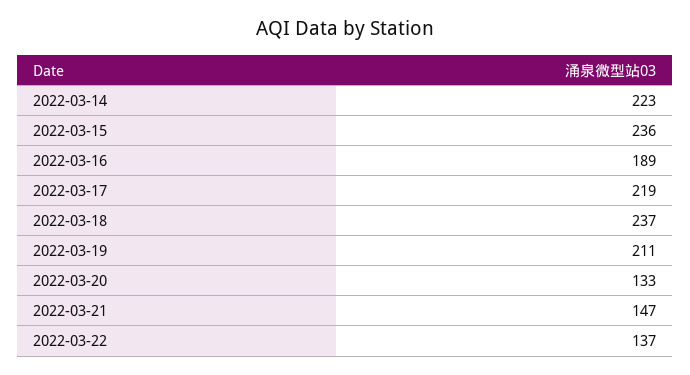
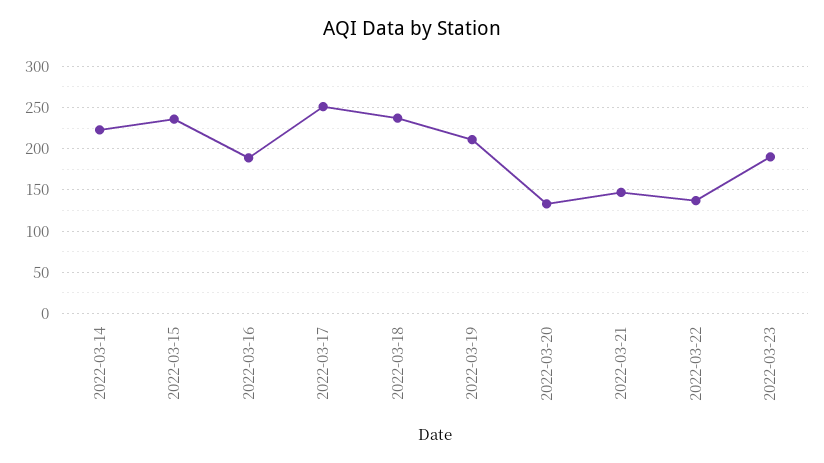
2022-03-17: 219 -> 250
2022-03-23: none -> 190

